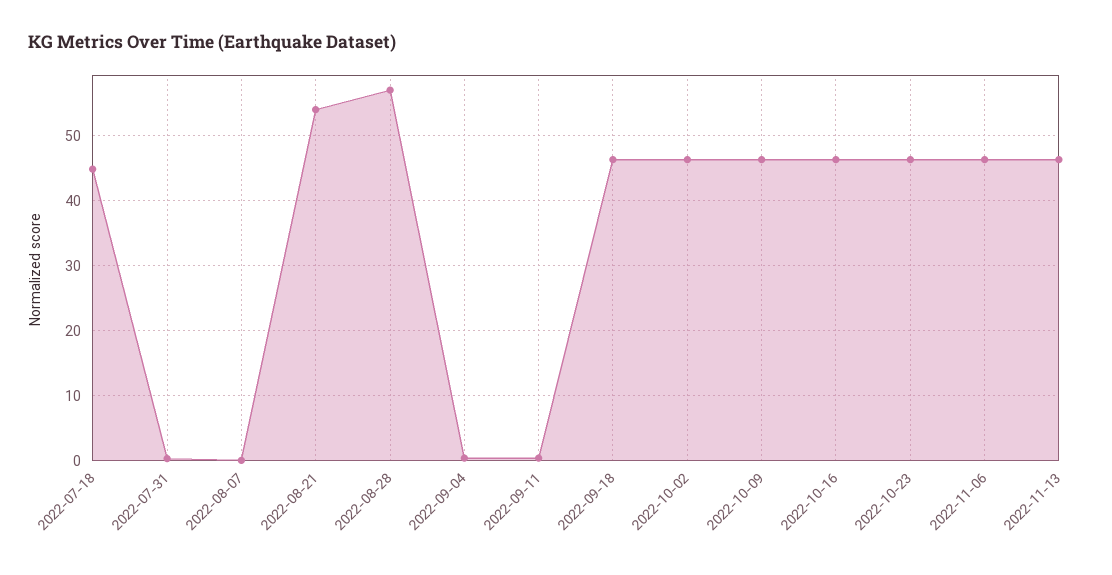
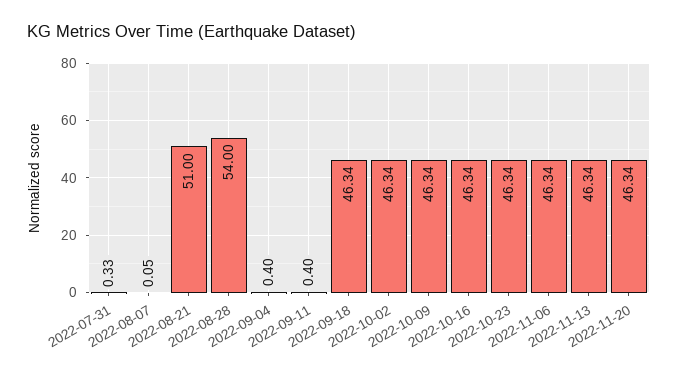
2022-07-18: 45 -> none
2022-08-21: 54 -> 51
2022-08-28: 57 -> 54
2022-11-20: none -> 46.34

